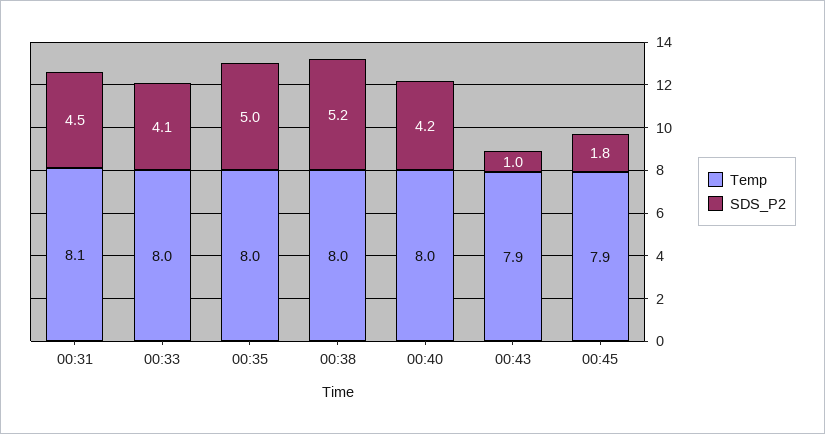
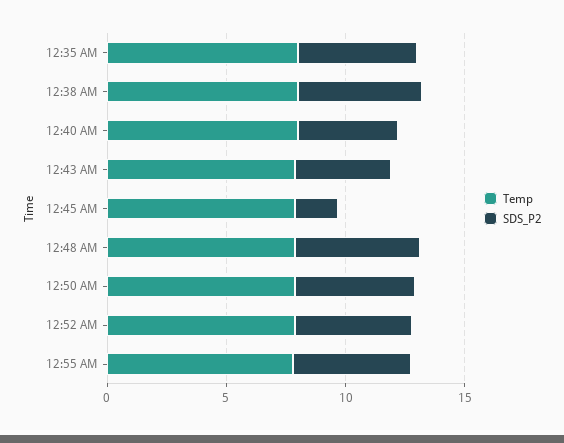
Temp, 00:31: 8.1 -> none
SDS_P2, 00:31: 4.5 -> none
Temp, 00:33: 8 -> none
SDS_P2, 00:33: 4.1 -> none
SDS_P2, 00:43: 1 -> 4
Temp, 12:48 AM: none -> 8
SDS_P2, 12:48 AM: none -> 5
Temp, 12:50 AM: none -> 8
SDS_P2, 12:50 AM: none -> 5
Temp, 12:52 AM: none -> 8
SDS_P2, 12:52 AM: none -> 5
Temp, 12:55 AM: none -> 8
SDS_P2, 12:55 AM: none -> 5

